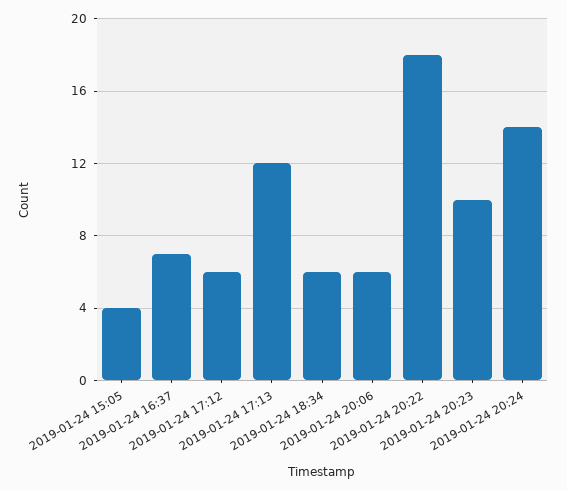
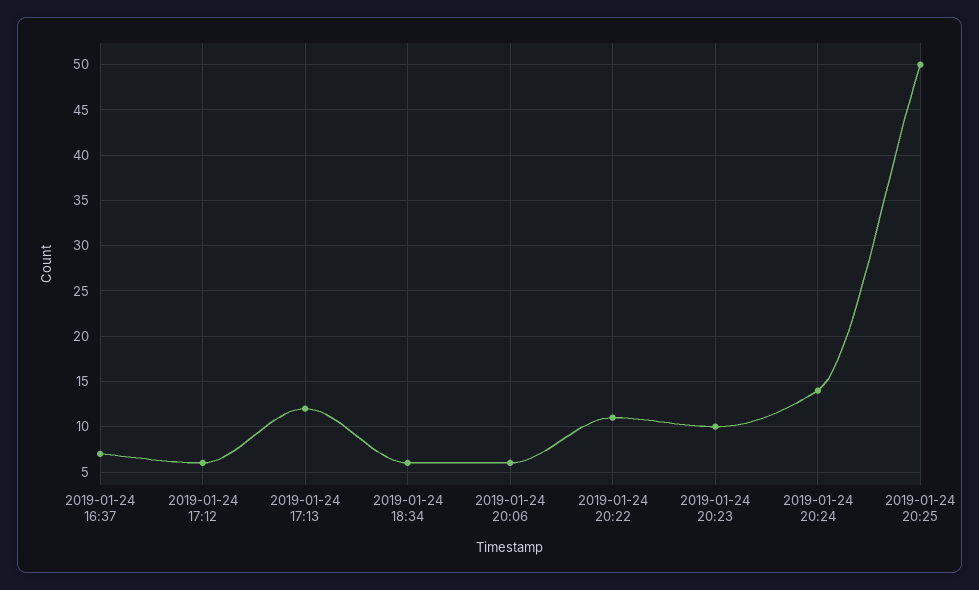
2019-01-24 15:05: 4 -> none
2019-01-24 20:22: 18 -> 11
2019-01-24 20:25: none -> 50

